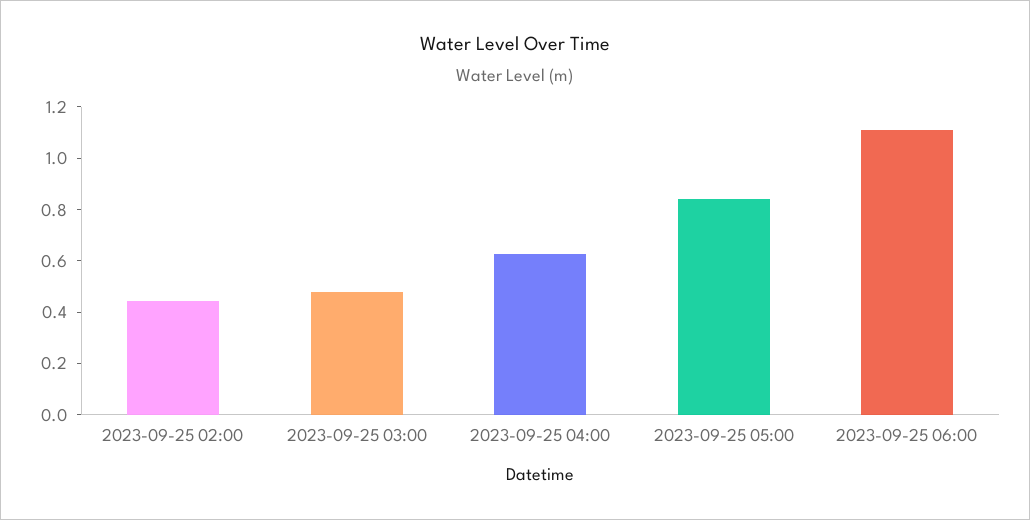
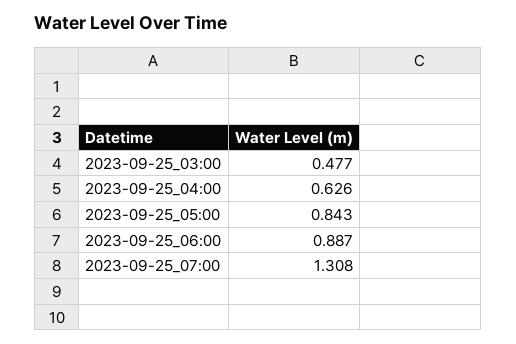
2023-09-25 02:00: 0.45 -> none
2023-09-25 06:00: 1.1 -> 0.887
2023-09-25_07:00: none -> 1.308

